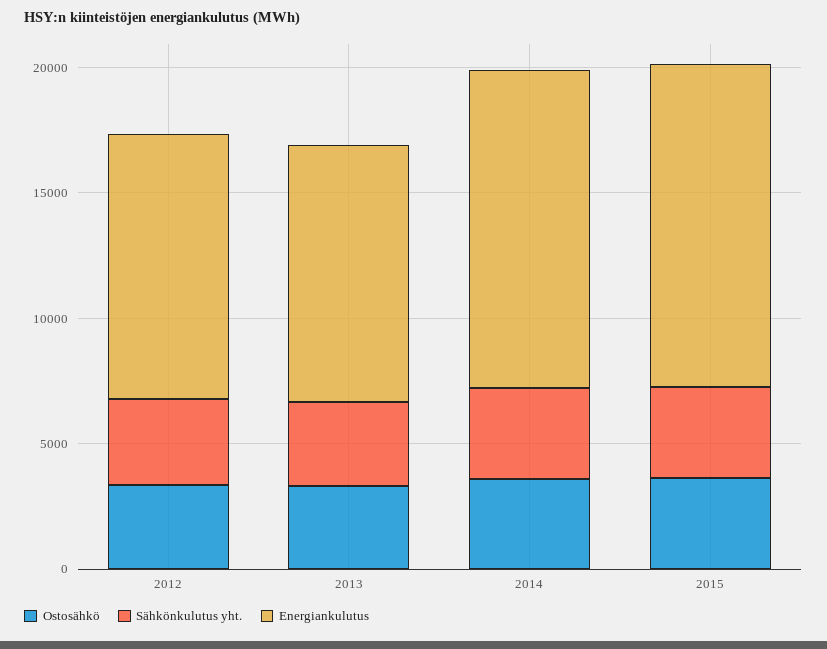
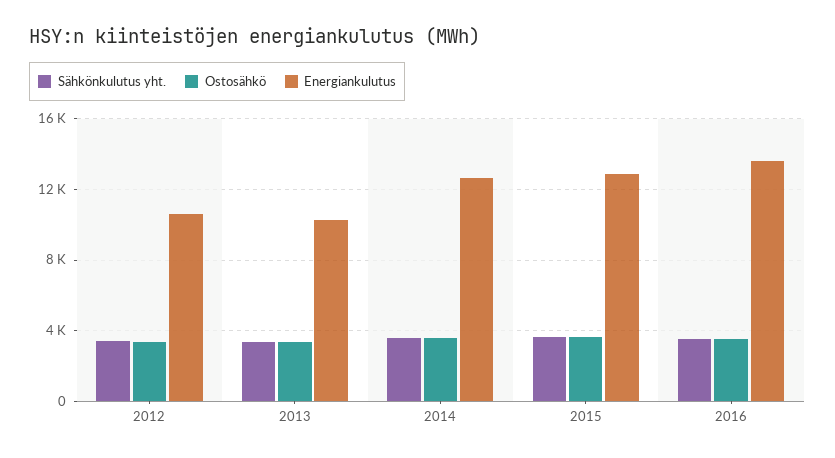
Sähkönkulutus yht., 2016: none -> 3500
Ostosähkö, 2016: none -> 3500
Energiankulutus, 2016: none -> 13500

